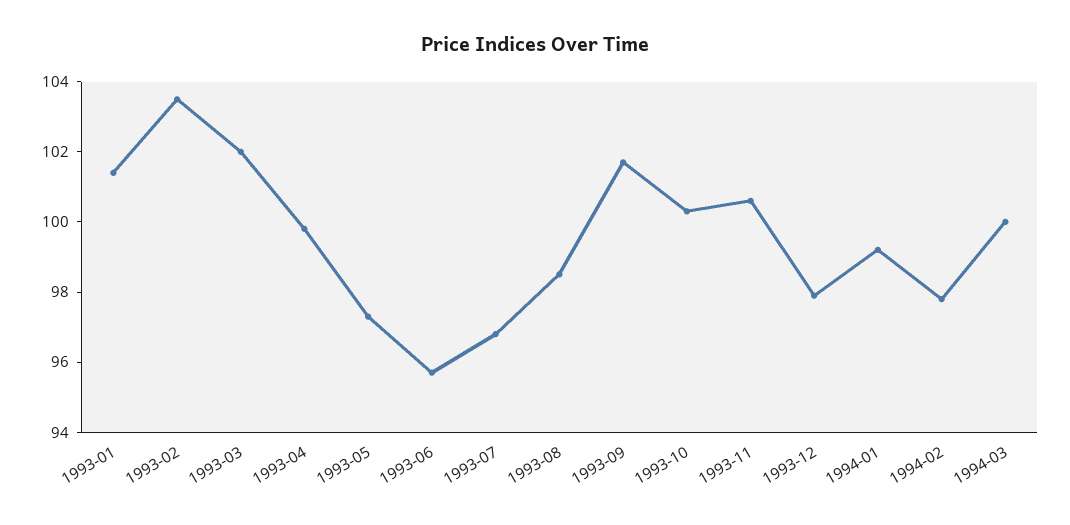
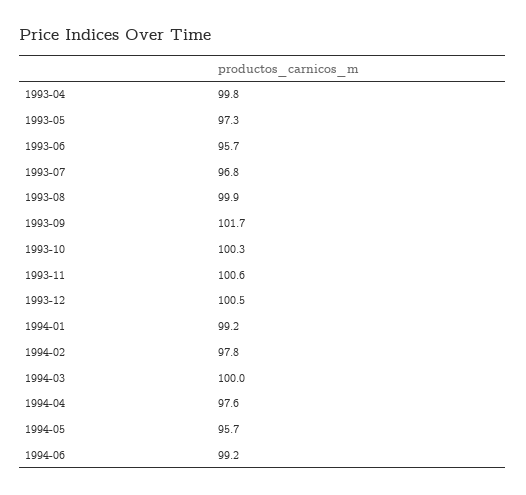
1993-01: 101.5 -> none
1993-02: 103.5 -> none
1993-03: 102 -> none
1993-08: 98.5 -> 99.9
1993-12: 98 -> 100.5
1994-04: none -> 97.6
1994-05: none -> 95.7
1994-06: none -> 99.2

